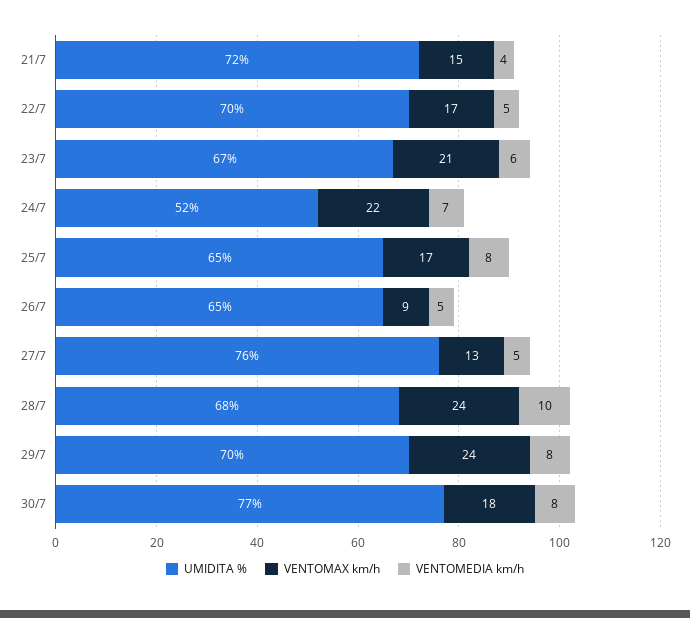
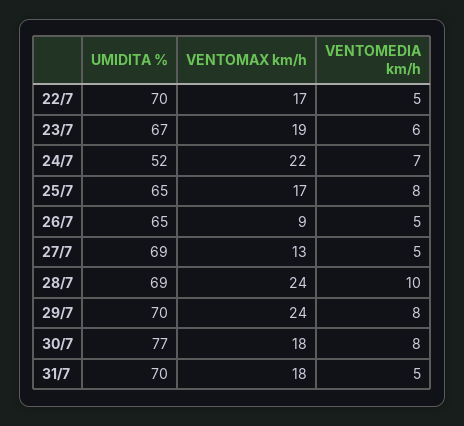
UMIDITA %, 21/7: 72 -> none
VENTOMAX km/h, 21/7: 15 -> none
VENTOMEDIA km/h, 21/7: 4 -> none
VENTOMAX km/h, 23/7: 21 -> 19
UMIDITA %, 27/7: 76 -> 69
UMIDITA %, 28/7: 68 -> 69
UMIDITA %, 31/7: none -> 70
VENTOMAX km/h, 31/7: none -> 18
VENTOMEDIA km/h, 31/7: none -> 5

